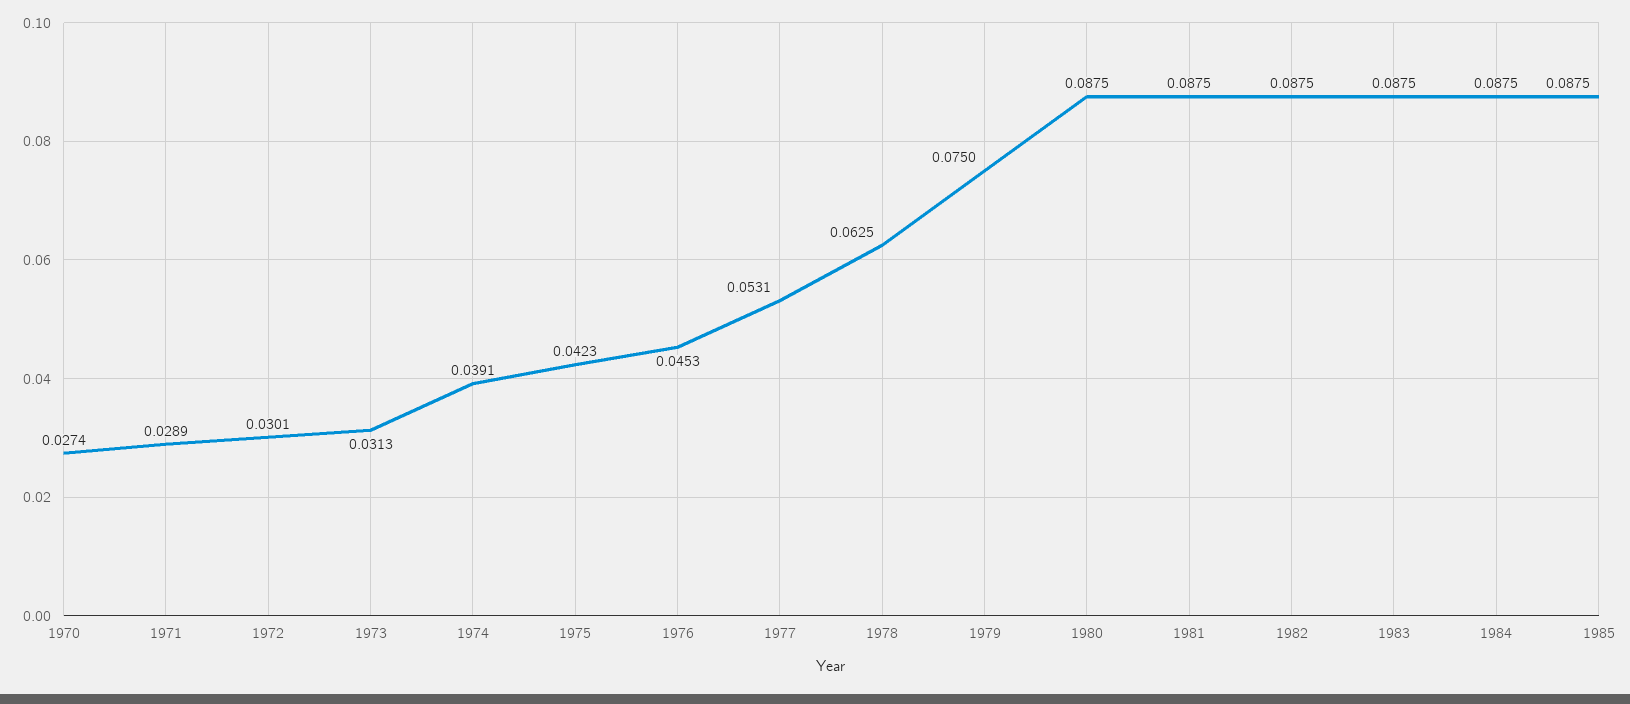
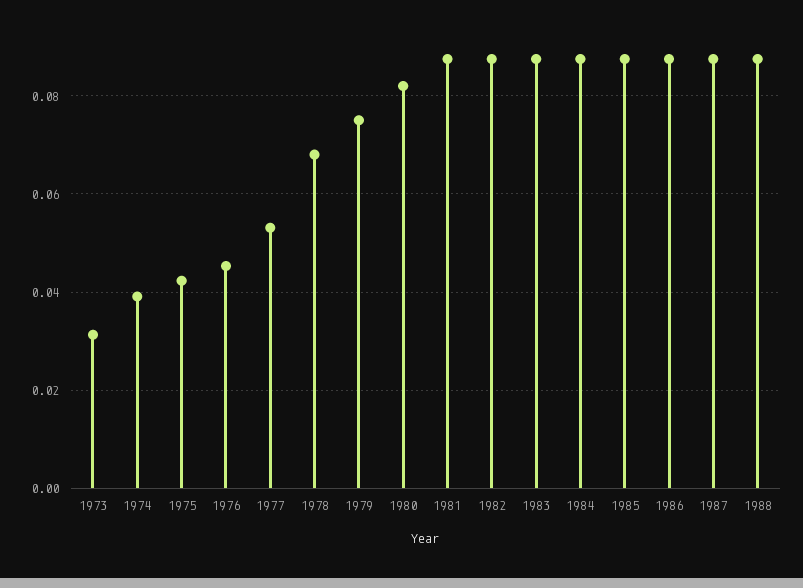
1970: 0.0274 -> none
1971: 0.0289 -> none
1972: 0.0301 -> none
1978: 0.0625 -> 0.068
1980: 0.0875 -> 0.082
1986: none -> 0.088
1987: none -> 0.088
1988: none -> 0.088

